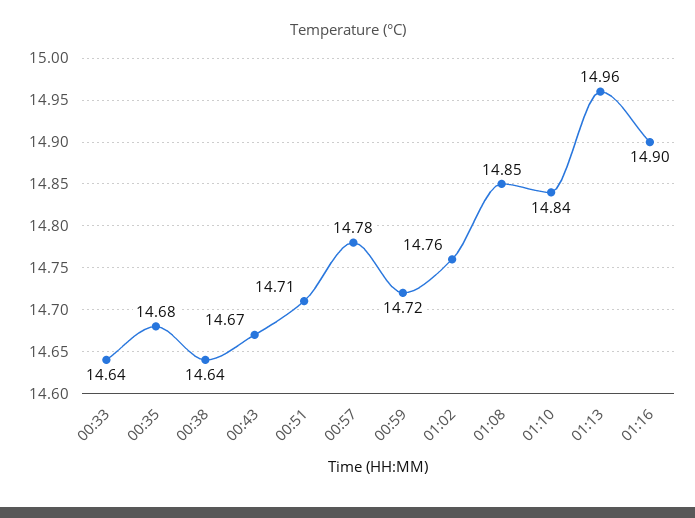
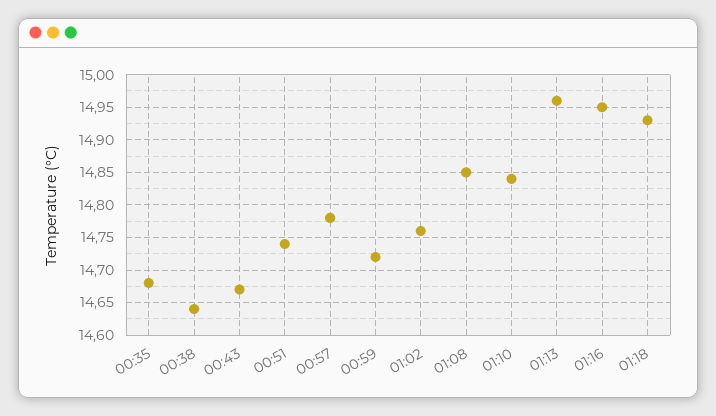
00:33: 14.64 -> none
00:51: 14.71 -> 14.74
01:16: 14.9 -> 14.95
01:18: none -> 14.93

